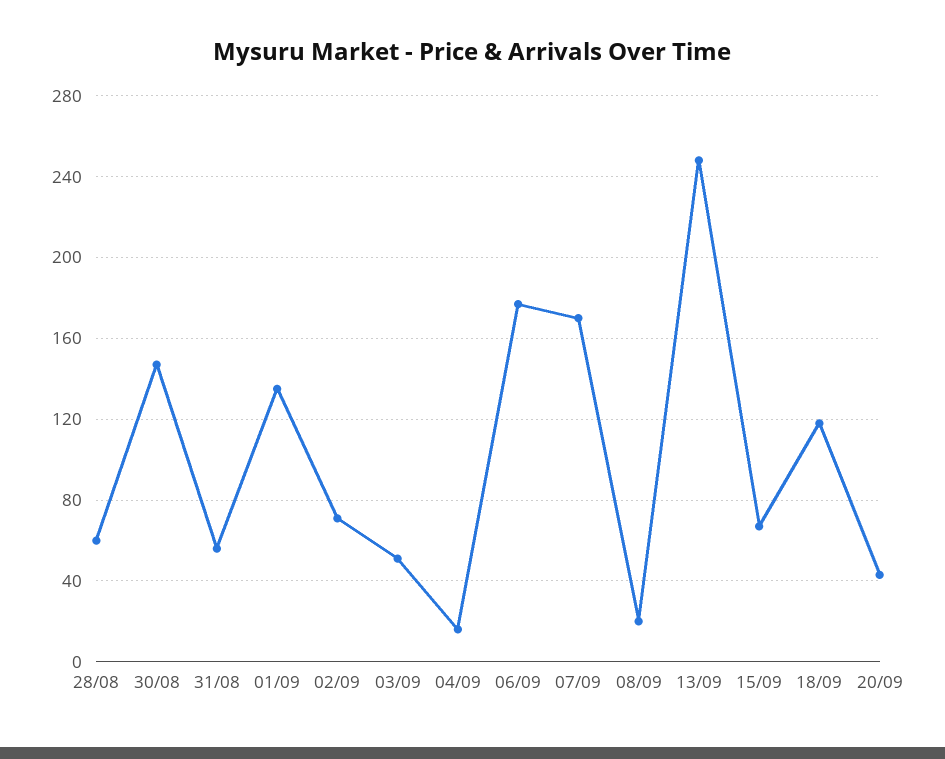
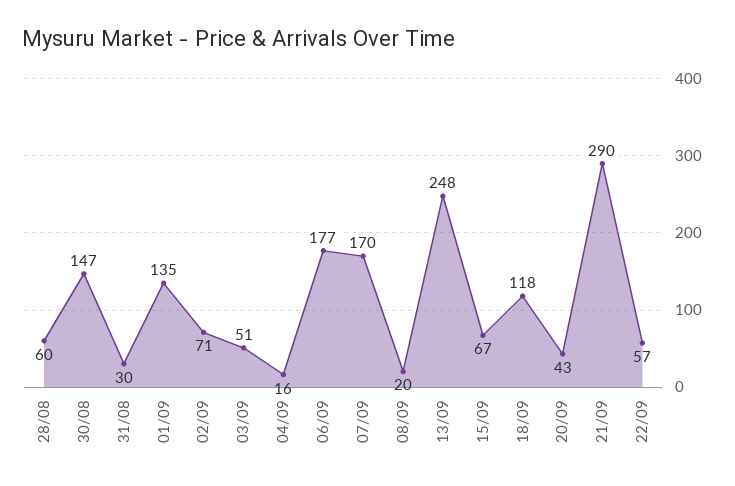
31/08: 55 -> 30
21/09: none -> 290
22/09: none -> 57

